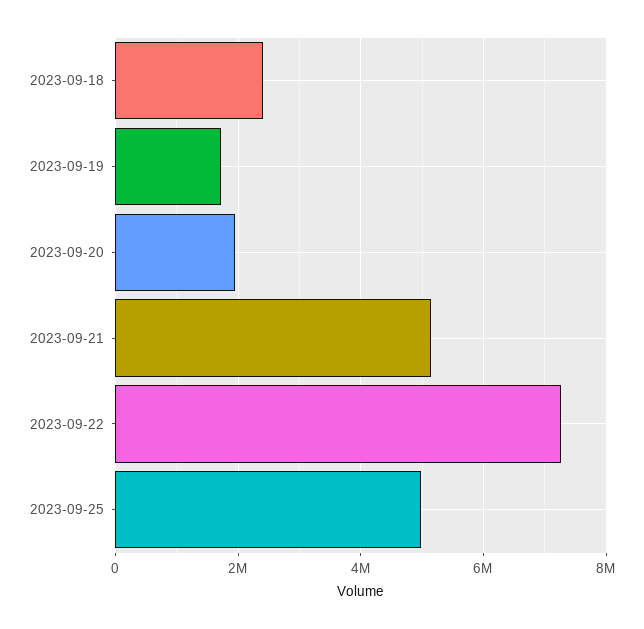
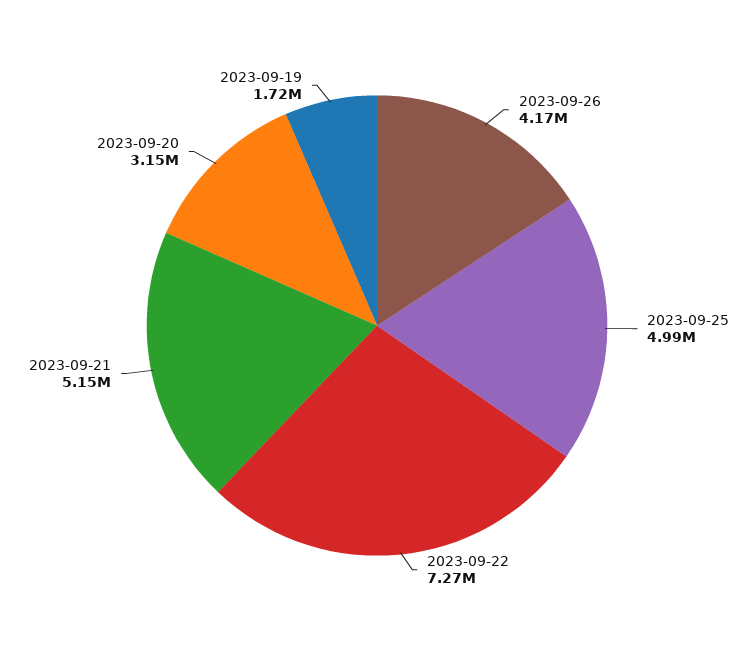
2023-09-18: 2400000 -> none
2023-09-20: 2000000 -> 3150000
2023-09-26: none -> 4170000

